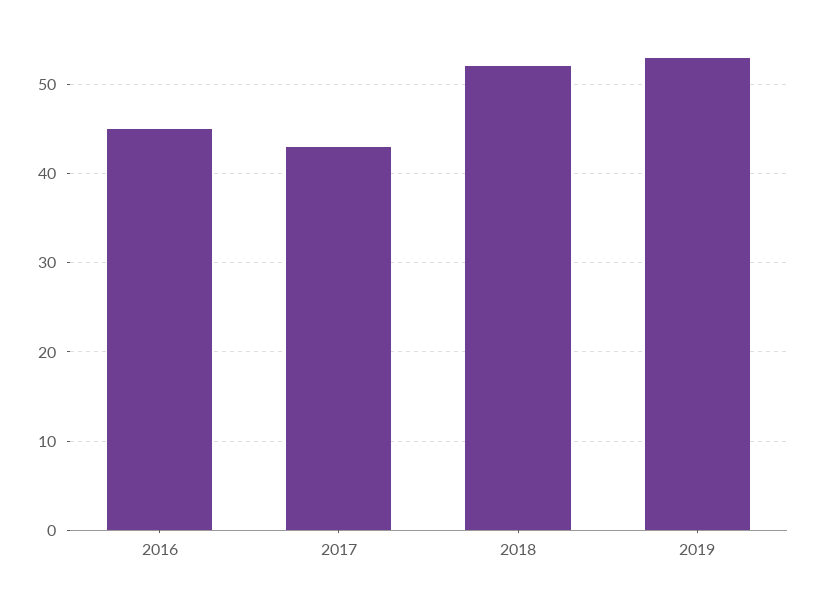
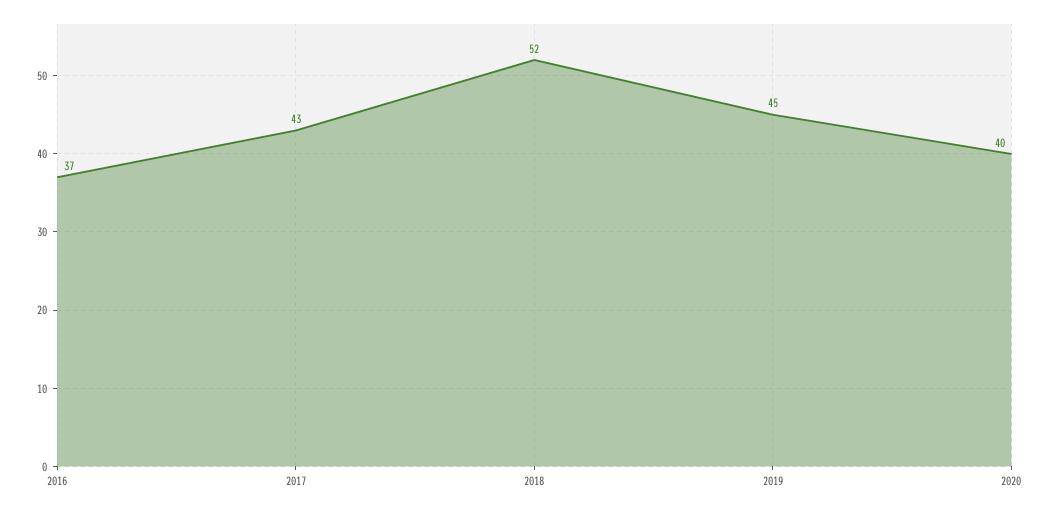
2016: 45 -> 37
2019: 53 -> 45
2020: none -> 40

